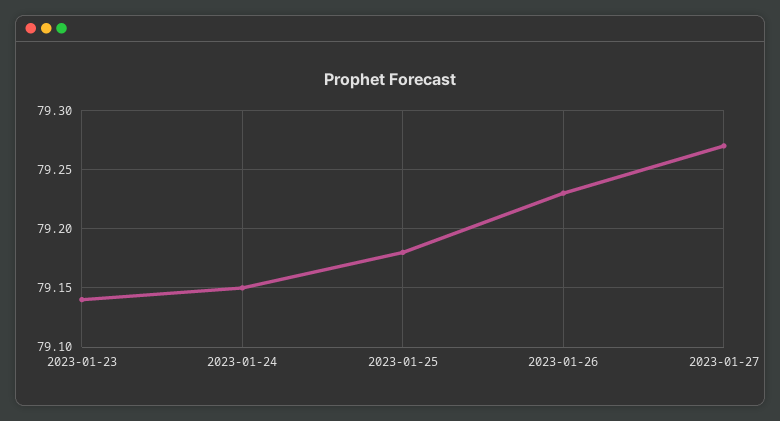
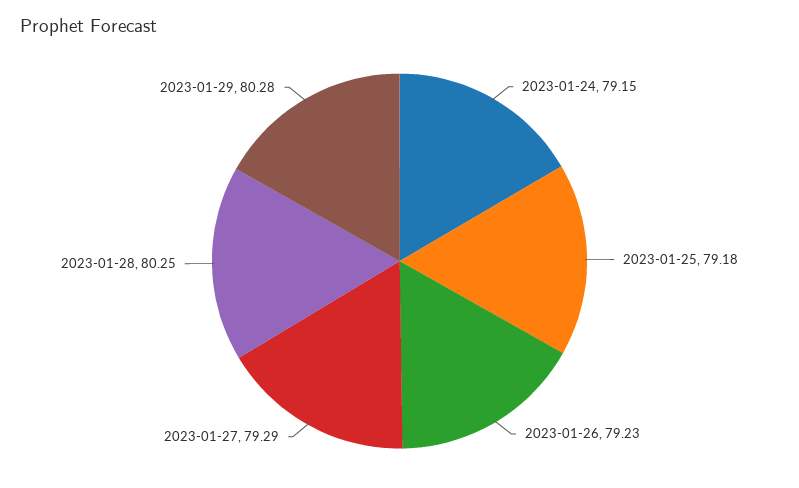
2023-01-23: 79.14 -> none
2023-01-27: 79.27 -> 79.29
2023-01-28: none -> 80.25
2023-01-29: none -> 80.28

